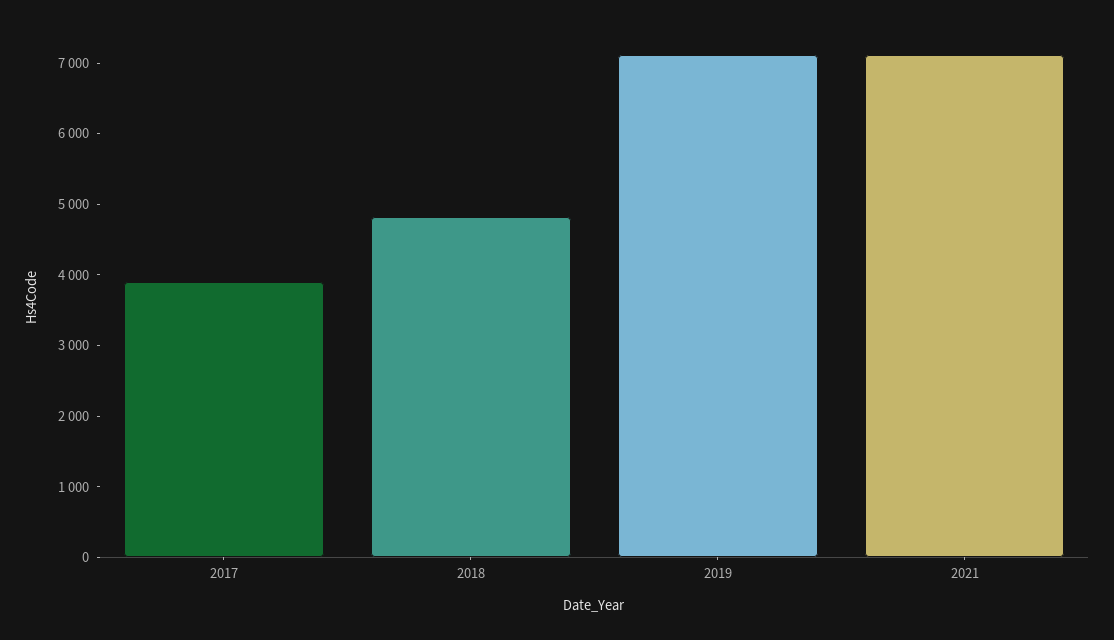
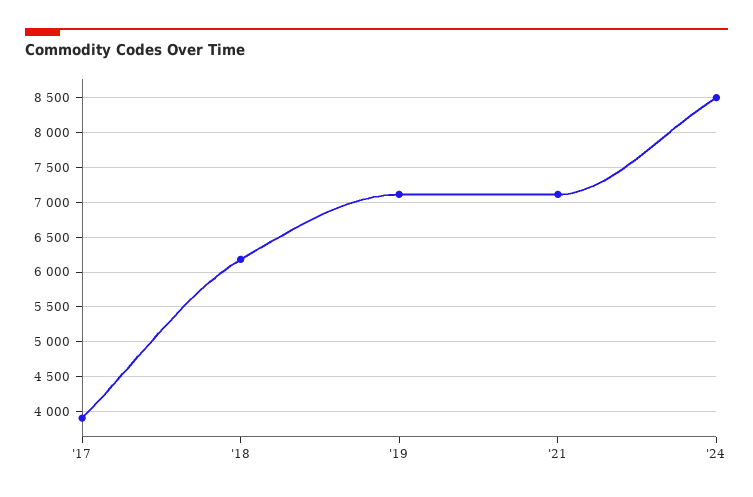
2018: 4800 -> 6200
'24: none -> 8500

